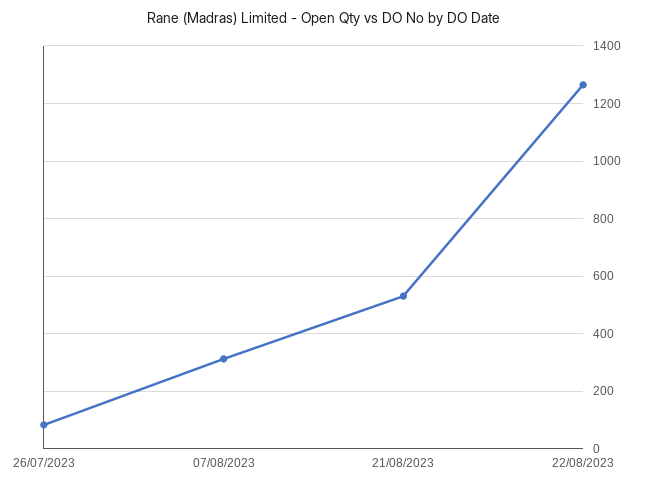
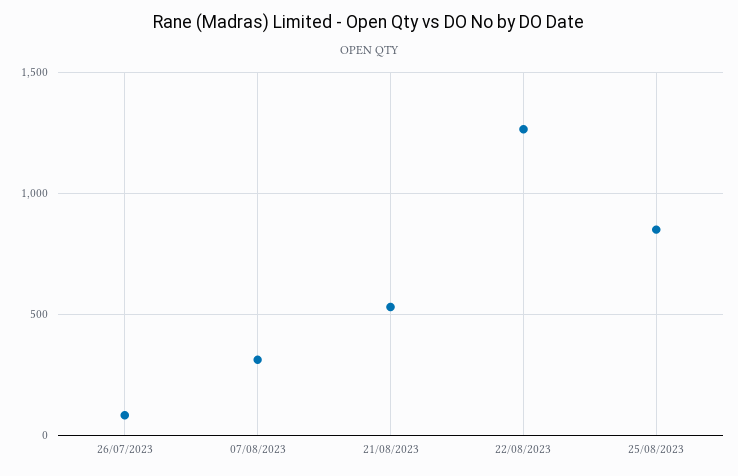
25/08/2023: none -> 850

